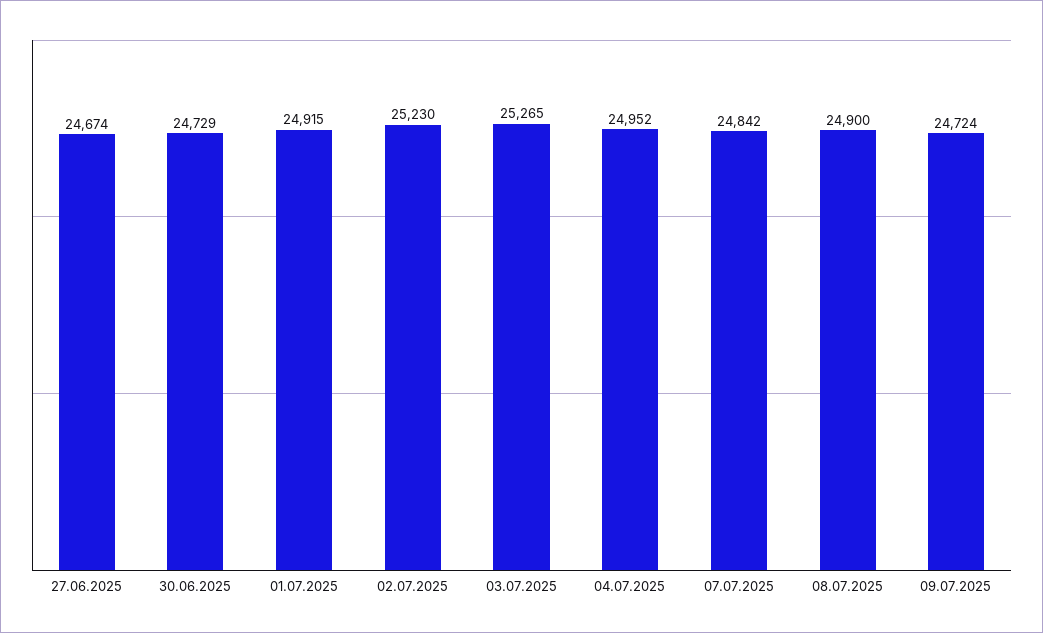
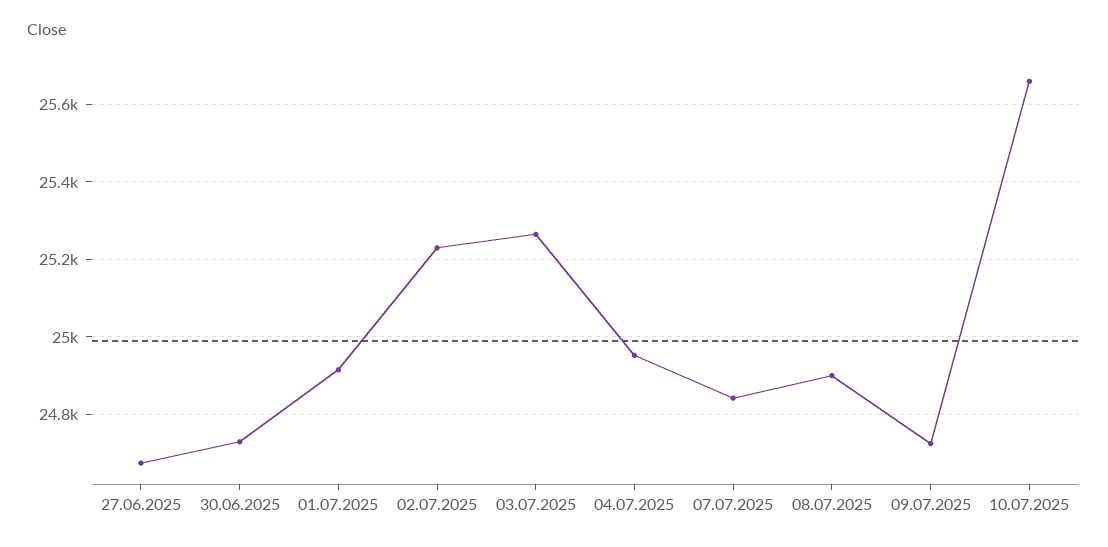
10.07.2025: none -> 25660

